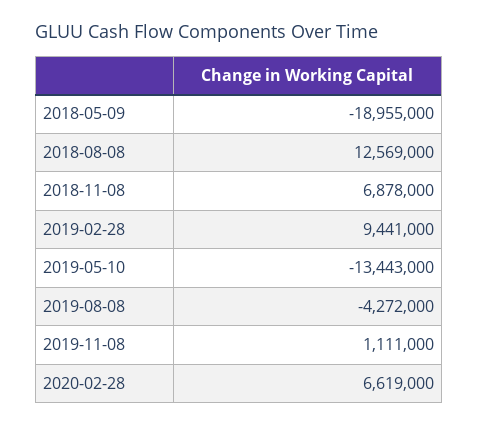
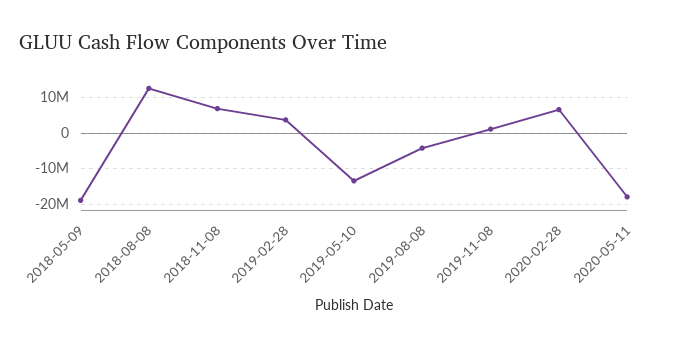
2019-02-28: 9441000 -> 4000000
2020-05-11: none -> -18000000

